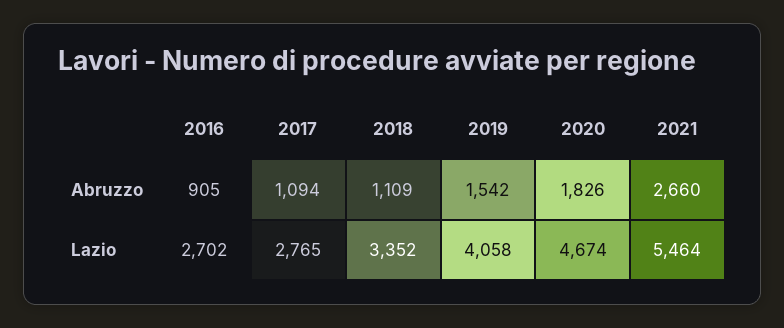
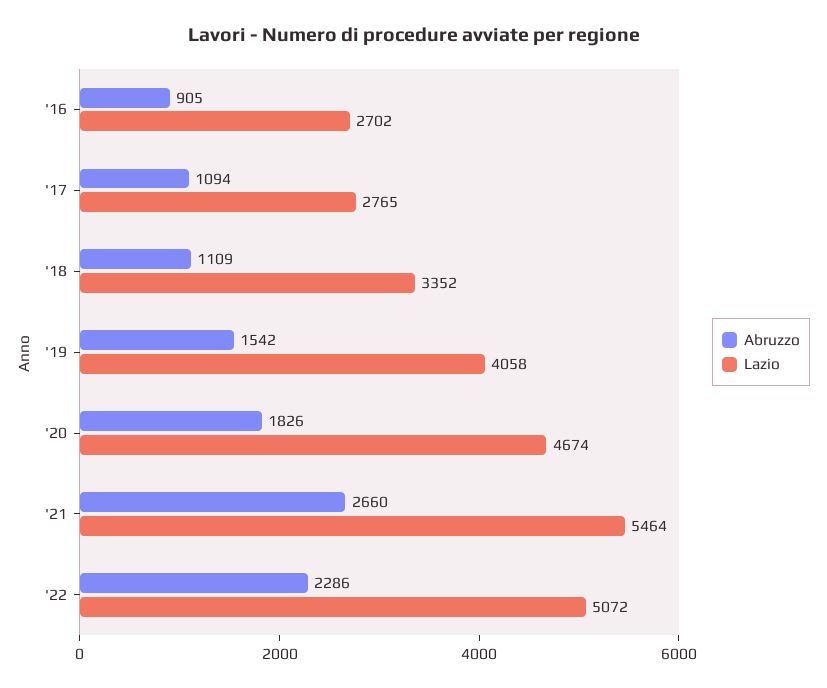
Abruzzo, '22: none -> 2286
Lazio, '22: none -> 5072

